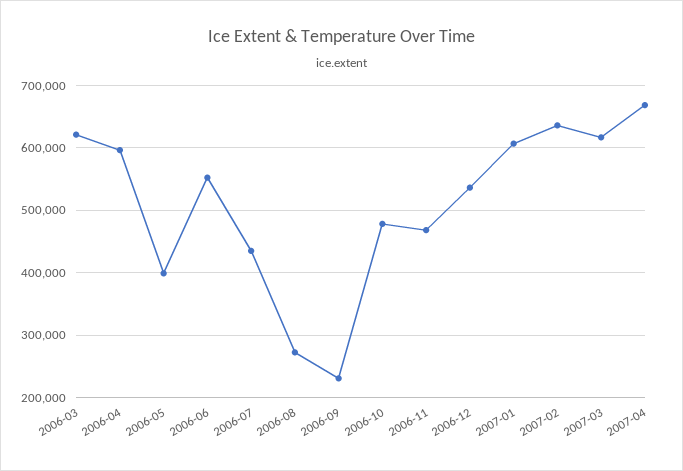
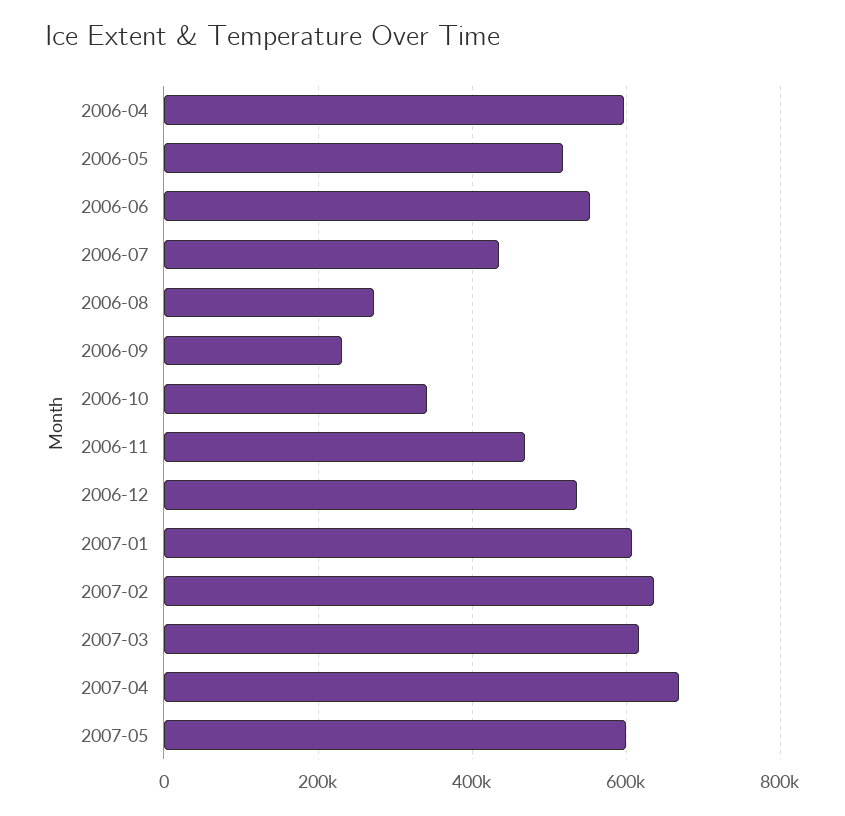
2006-03: 620000 -> none
2006-05: 400000 -> 520000
2006-10: 480000 -> 340000
2007-05: none -> 600000

